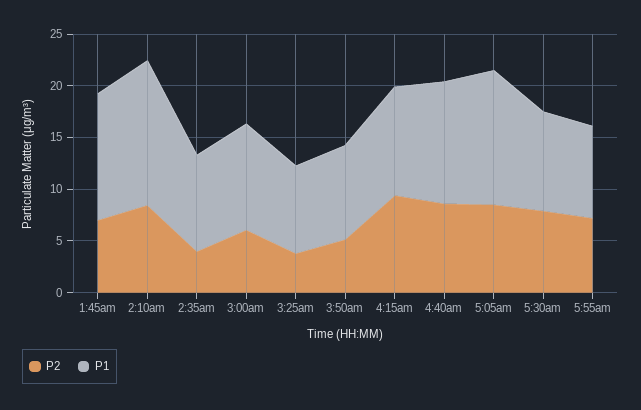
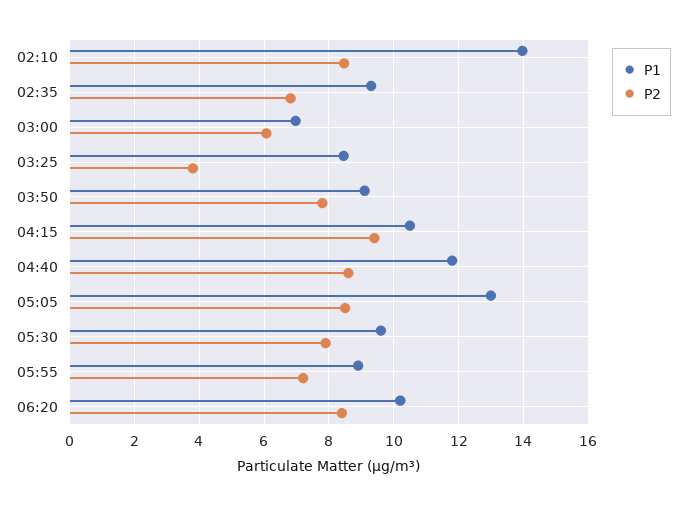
P2, 1:45am: 7 -> none
P1, 1:45am: 12 -> none
P2, 2:35am: 4 -> 6.8
P1, 3:00am: 10 -> 7
P2, 3:50am: 5 -> 7.8
P1, 06:20: none -> 10.2
P2, 06:20: none -> 8.4

